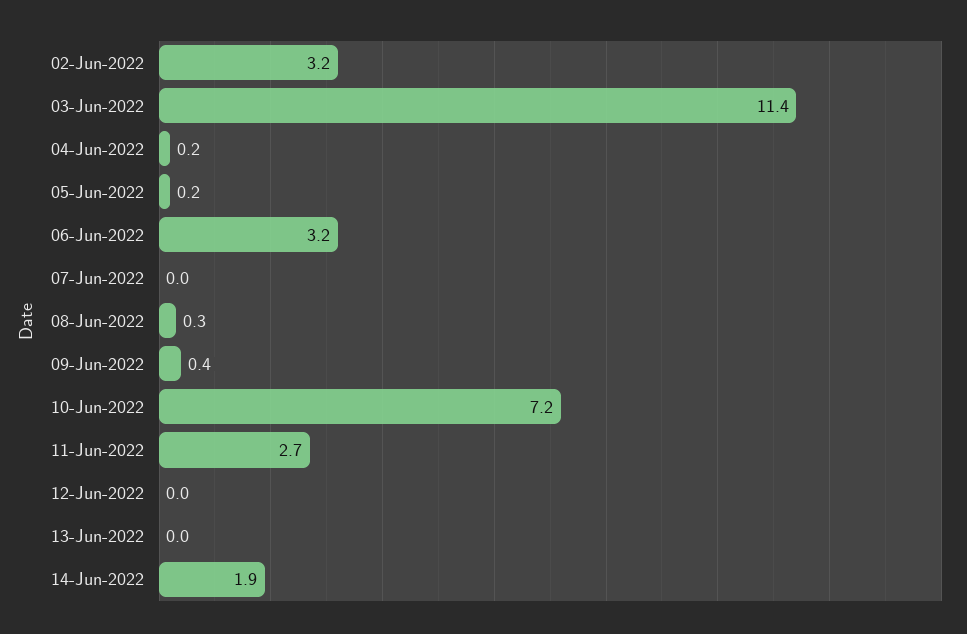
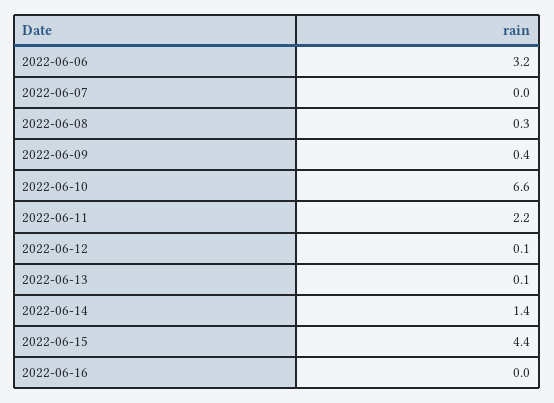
02-Jun-2022: 3.2 -> none
03-Jun-2022: 11.4 -> none
04-Jun-2022: 0.2 -> none
05-Jun-2022: 0.2 -> none
10-Jun-2022: 7.2 -> 6.6
11-Jun-2022: 2.7 -> 2.2
12-Jun-2022: 0 -> 0.1
13-Jun-2022: 0 -> 0.1
14-Jun-2022: 1.9 -> 1.4
2022-06-15: none -> 4.4
2022-06-16: none -> 0

